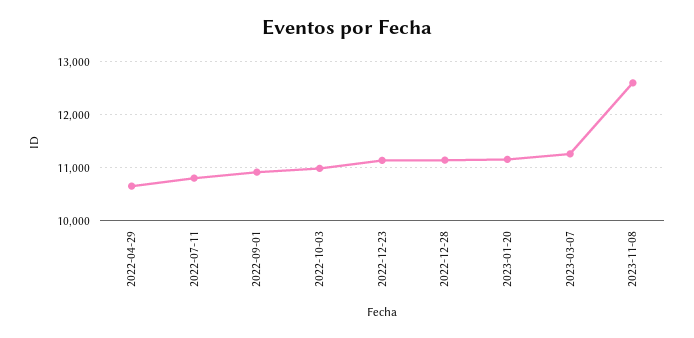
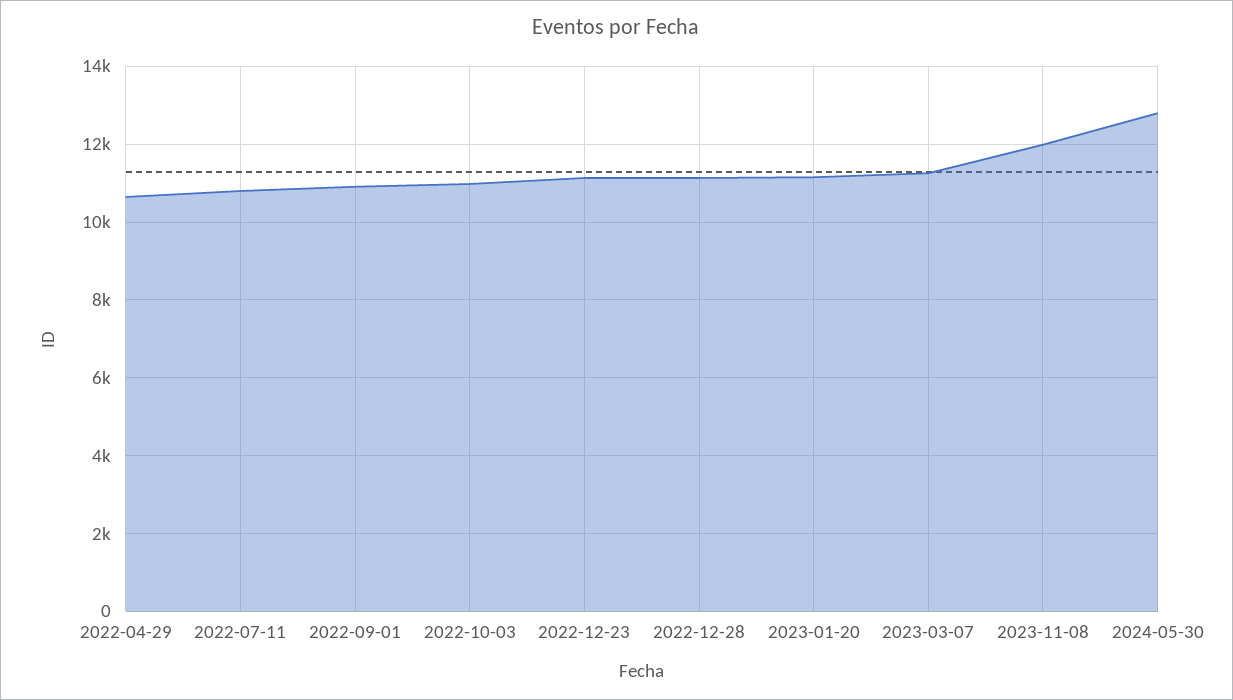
2023-11-08: 12600 -> 12000
2024-05-30: none -> 12800

